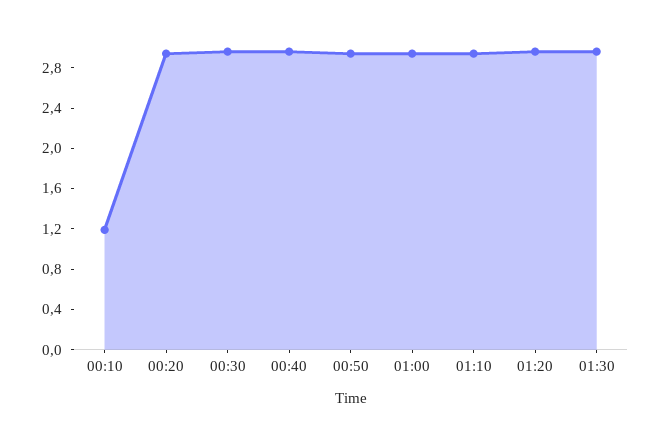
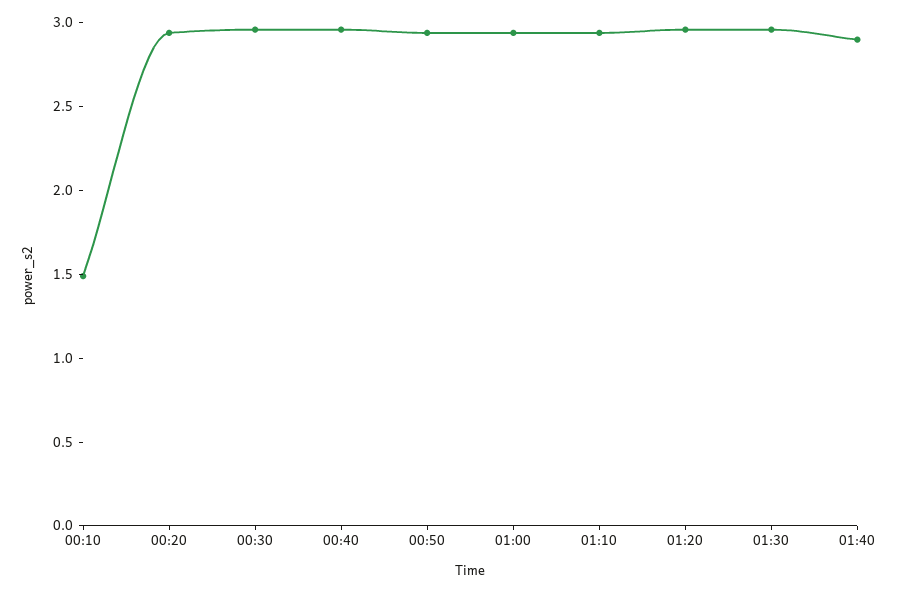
00:10: 1.2 -> 1.5
01:40: none -> 2.9

